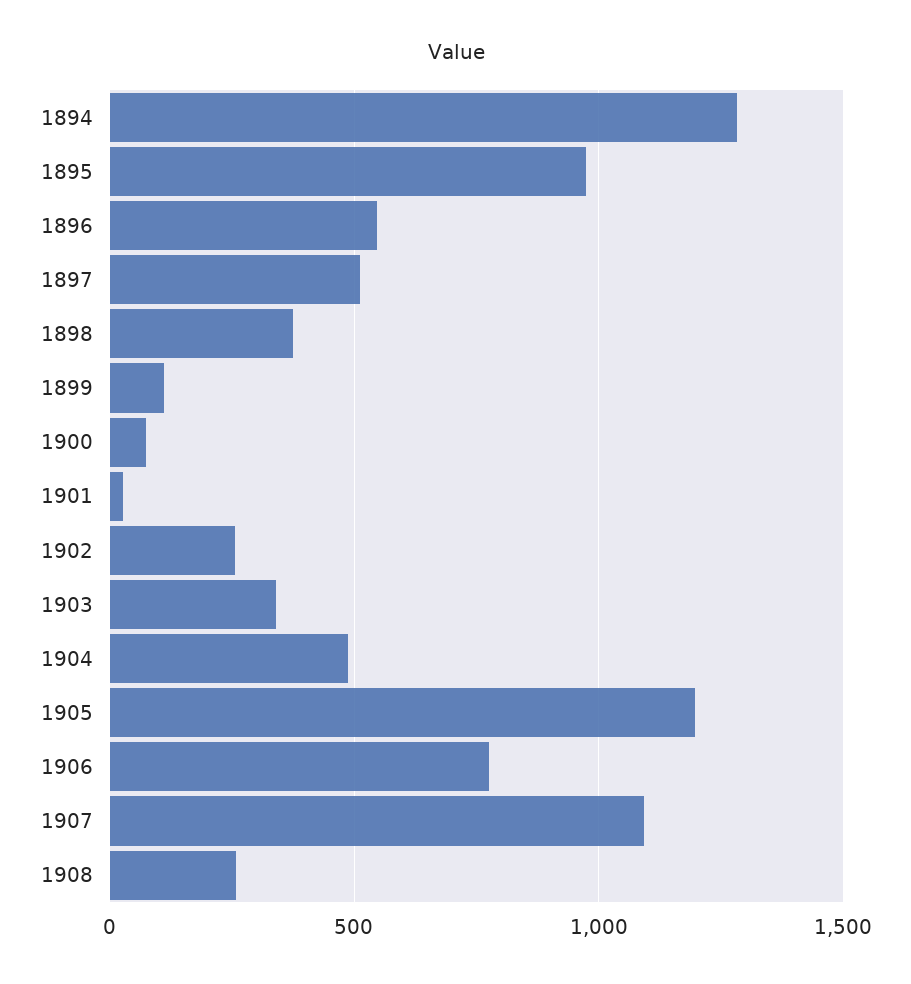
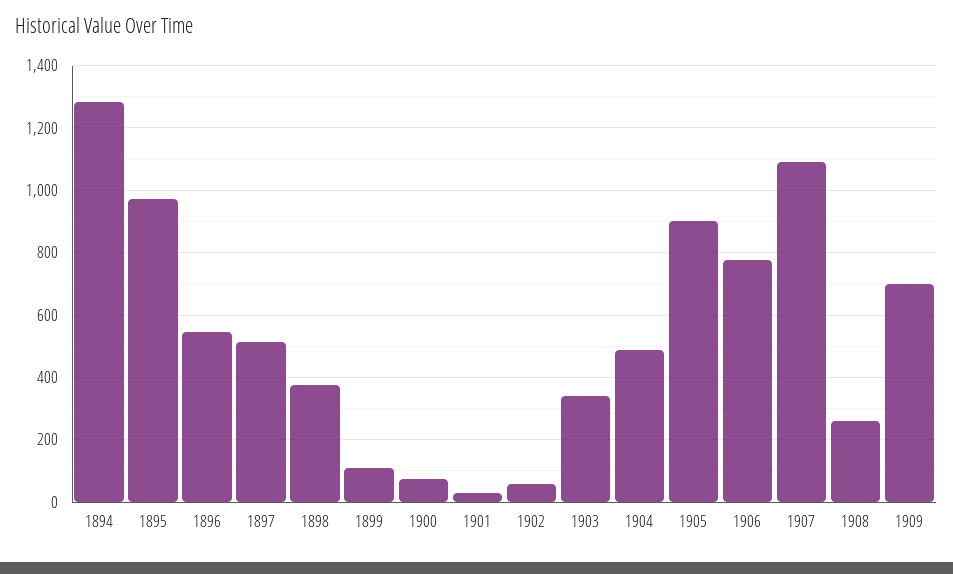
1902: 250 -> 60
1905: 1200 -> 900
1909: none -> 700

